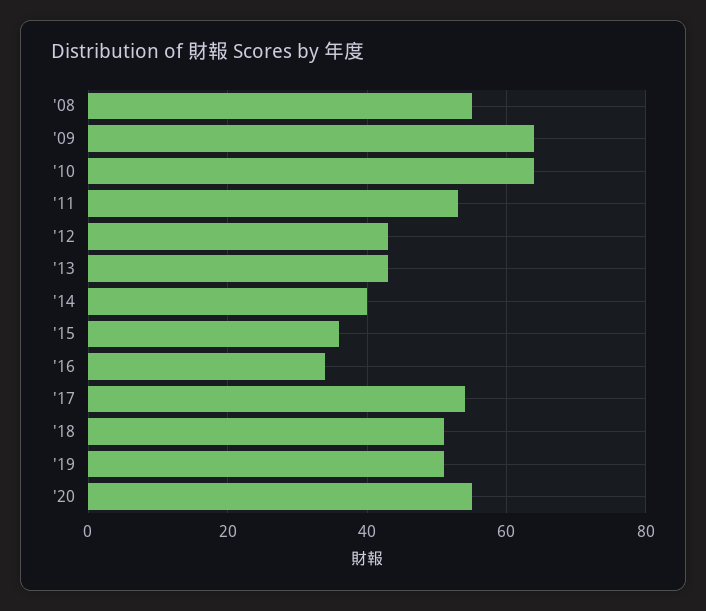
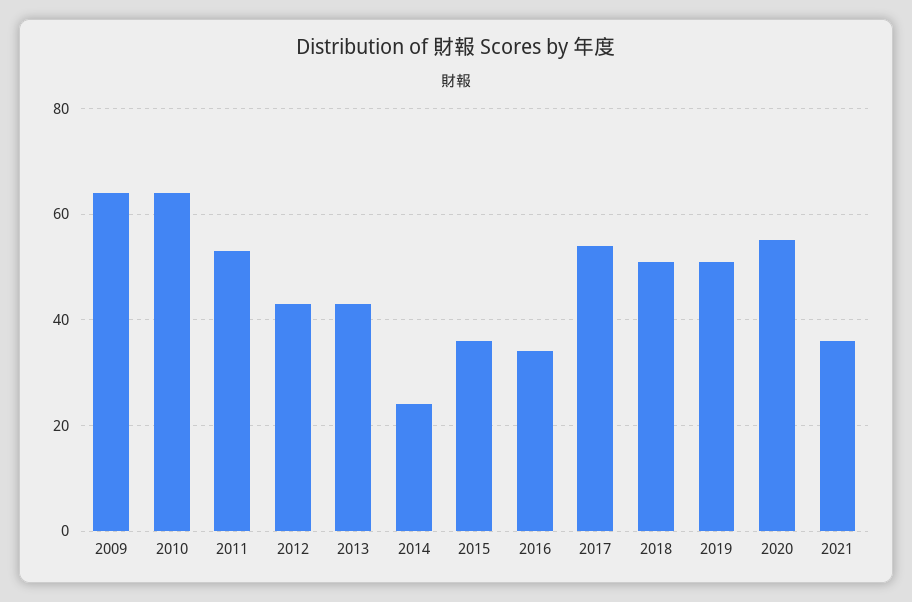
'08: 55 -> none
'14: 40 -> 25
2021: none -> 35

